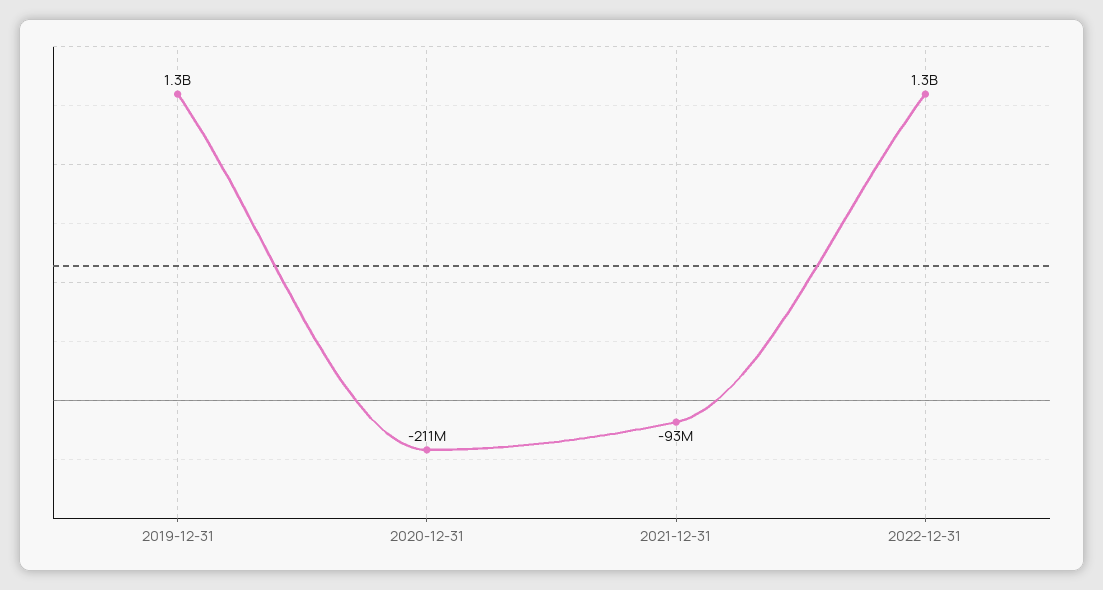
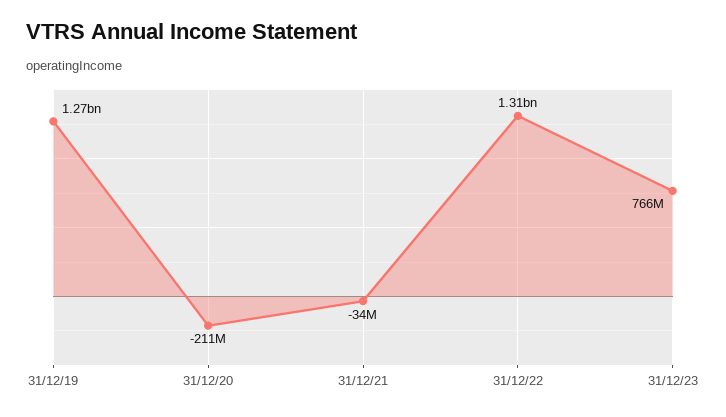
2021-12-31: -93000000 -> -34000000
31/12/23: none -> 766000000

